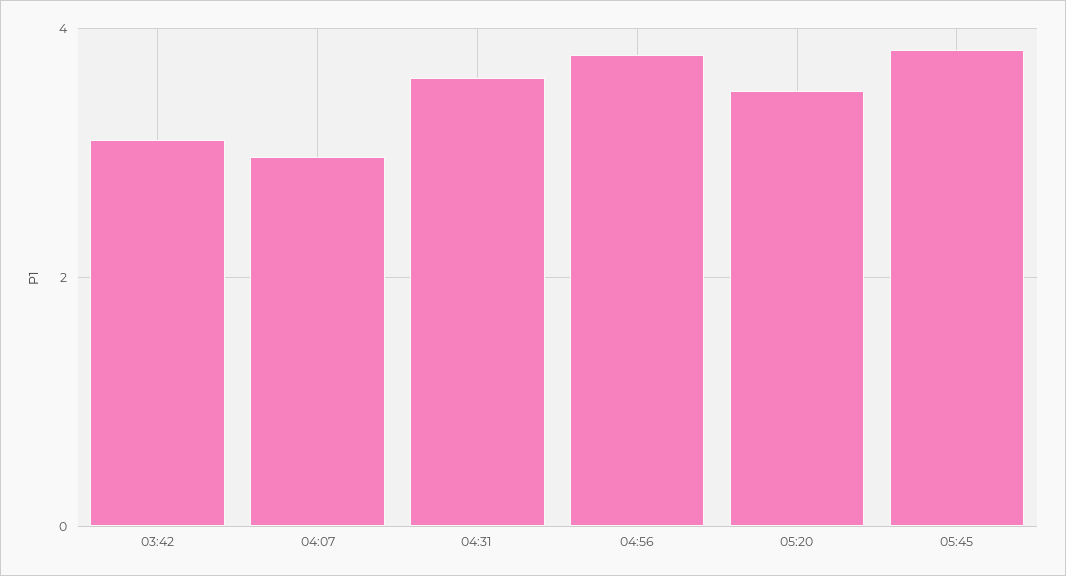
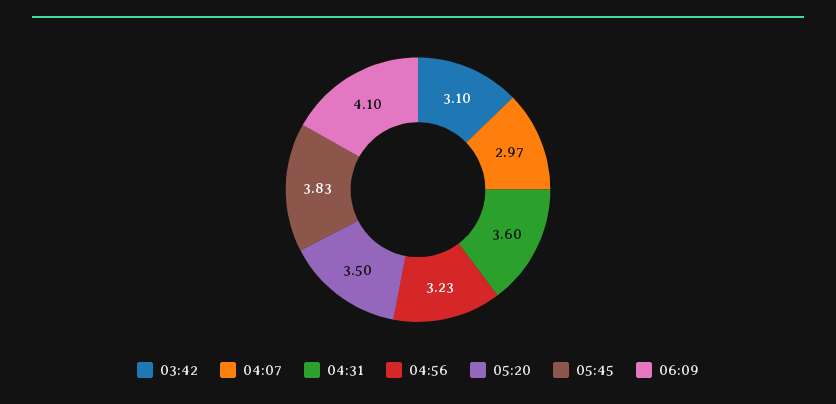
04:56: 3.8 -> 3.23
06:09: none -> 4.1

